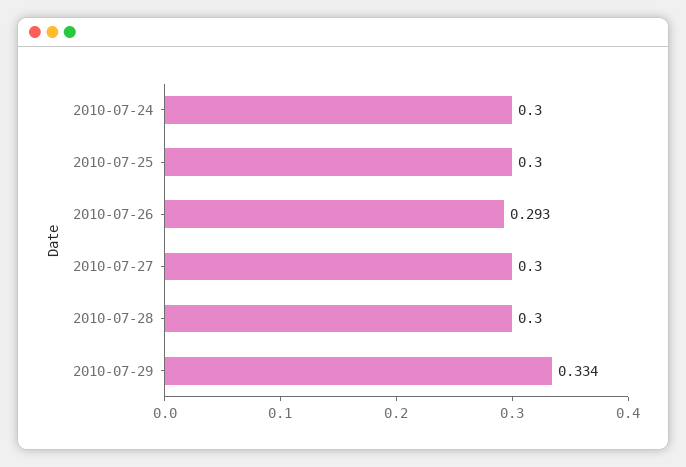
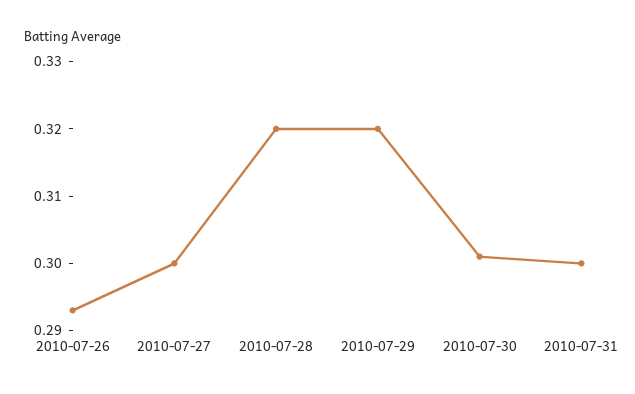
2010-07-24: 0.3 -> none
2010-07-25: 0.3 -> none
2010-07-28: 0.3 -> 0.32
2010-07-29: 0.334 -> 0.32
2010-07-30: none -> 0.3
2010-07-31: none -> 0.3

